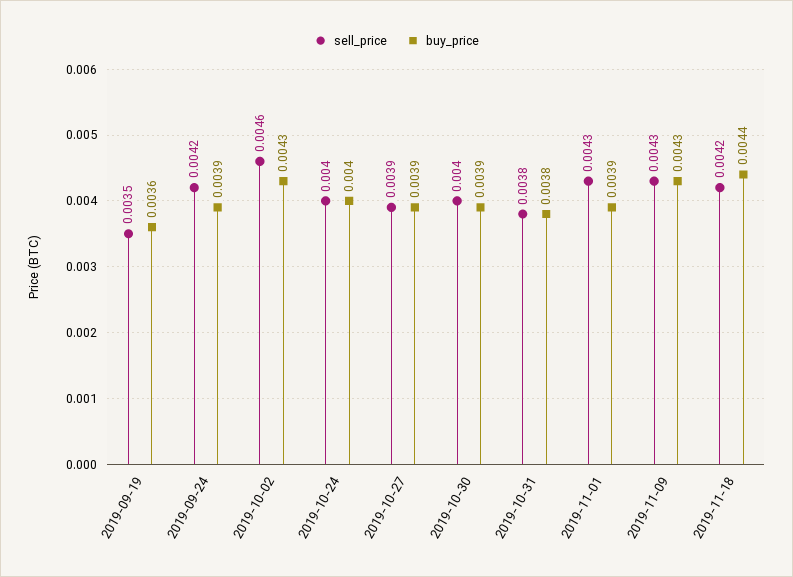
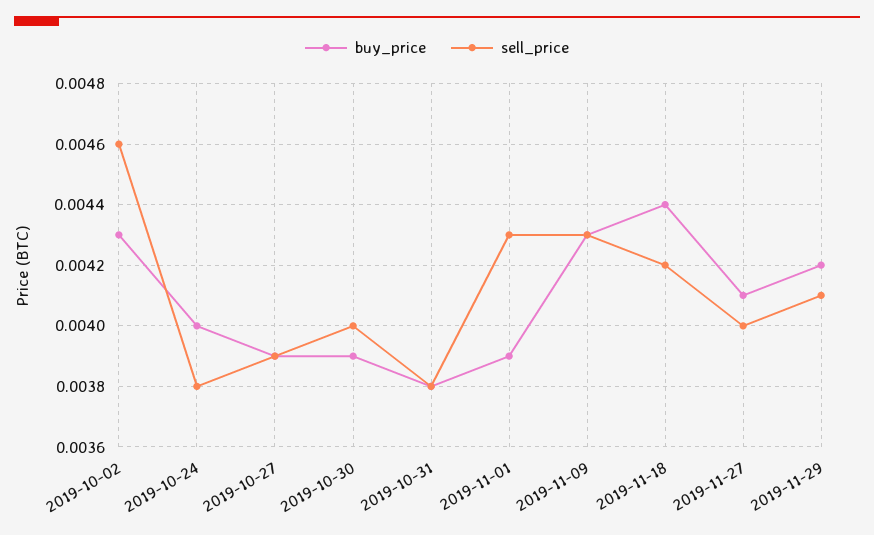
sell_price, 2019-09-19: 0.0035 -> none
buy_price, 2019-09-19: 0.0036 -> none
sell_price, 2019-09-24: 0.0042 -> none
buy_price, 2019-09-24: 0.0039 -> none
sell_price, 2019-10-24: 0.004 -> 0.0038
buy_price, 2019-11-27: none -> 0.0041
sell_price, 2019-11-27: none -> 0.004
buy_price, 2019-11-29: none -> 0.0042
sell_price, 2019-11-29: none -> 0.0041

